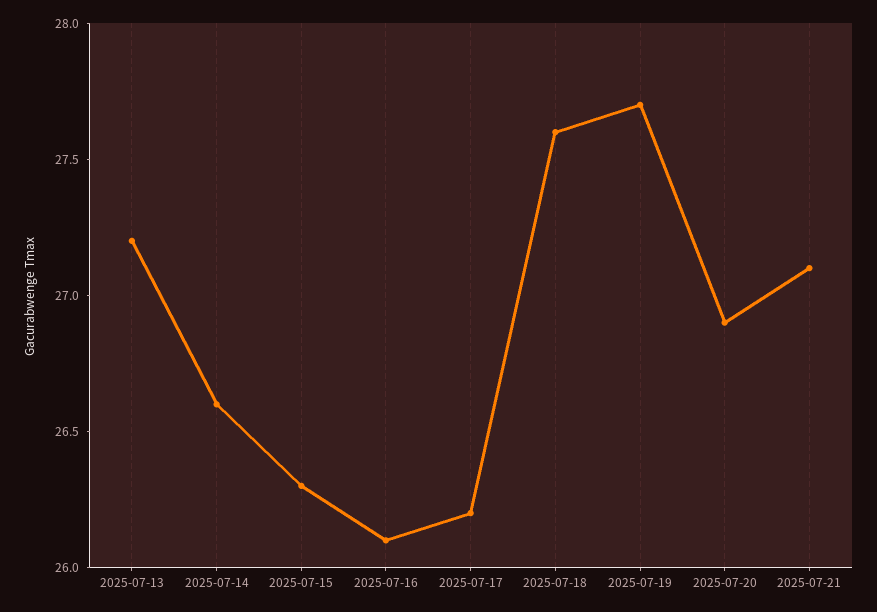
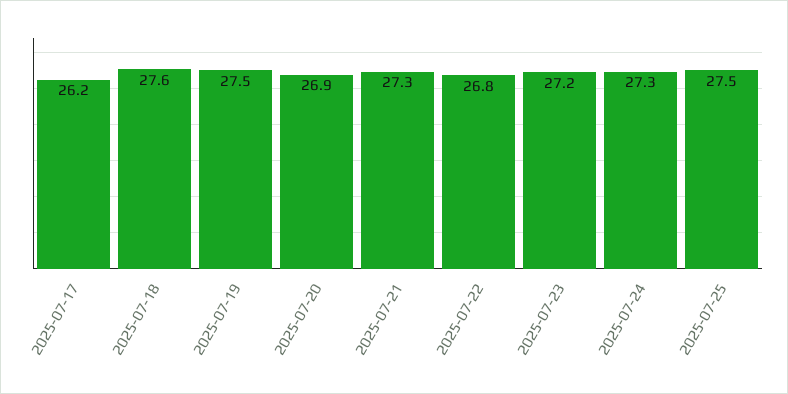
2025-07-13: 27.2 -> none
2025-07-14: 26.6 -> none
2025-07-15: 26.3 -> none
2025-07-16: 26.1 -> none
2025-07-19: 27.7 -> 27.5
2025-07-21: 27.1 -> 27.3
2025-07-22: none -> 26.8
2025-07-23: none -> 27.2
2025-07-24: none -> 27.3
2025-07-25: none -> 27.5

